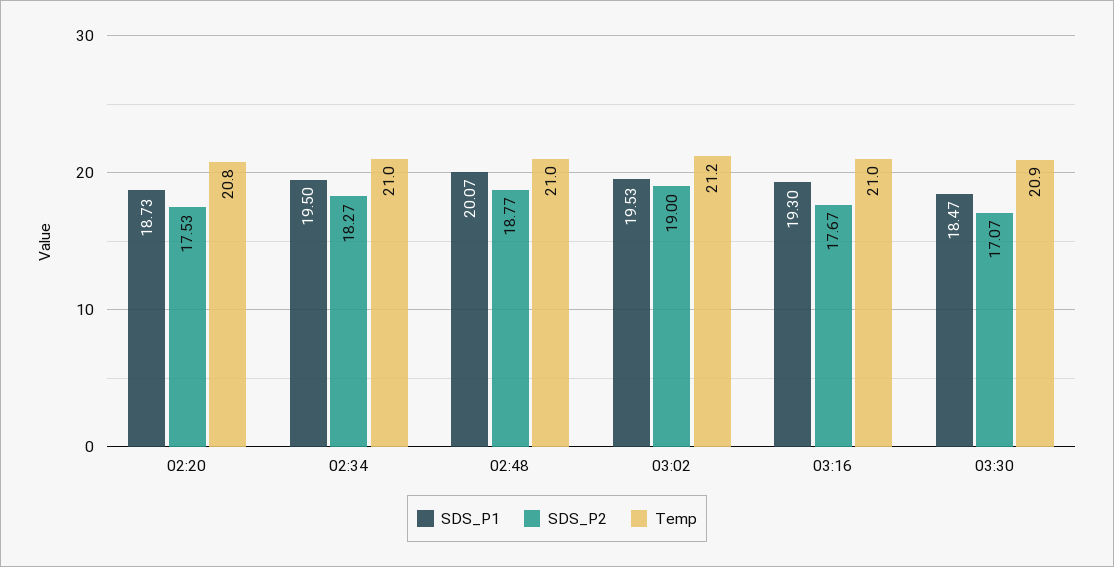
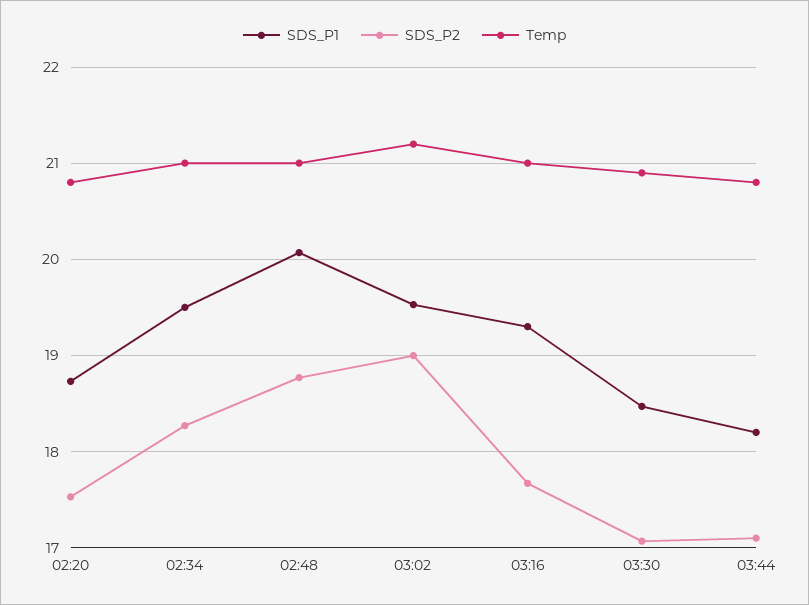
SDS_P1, 03:44: none -> 18.2
SDS_P2, 03:44: none -> 17.1
Temp, 03:44: none -> 20.8

